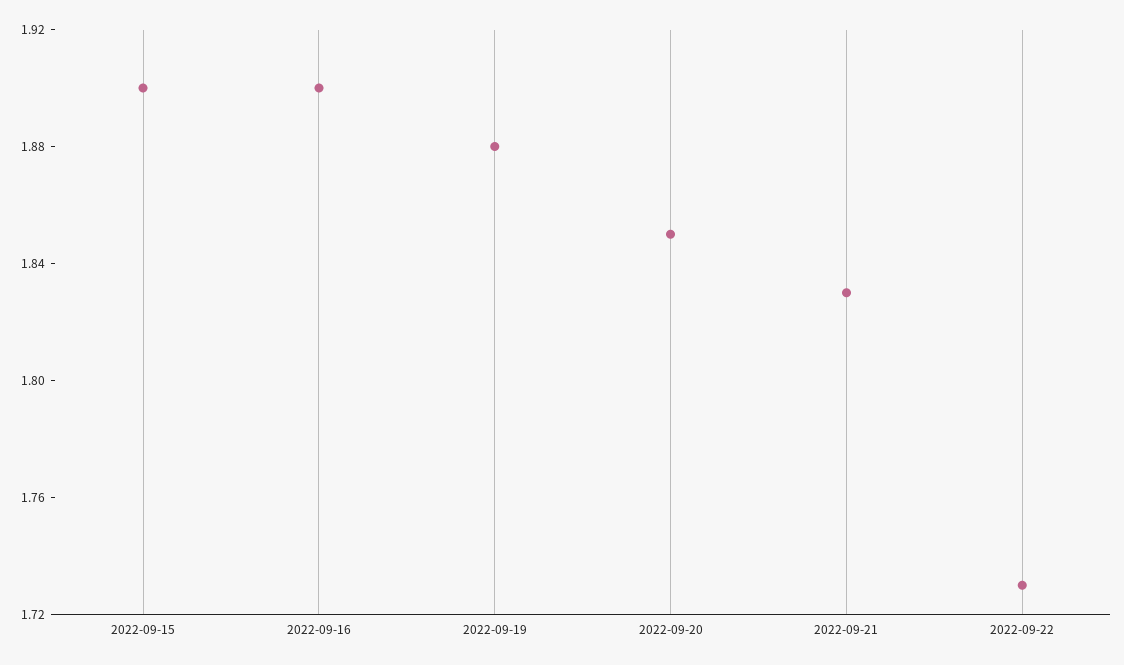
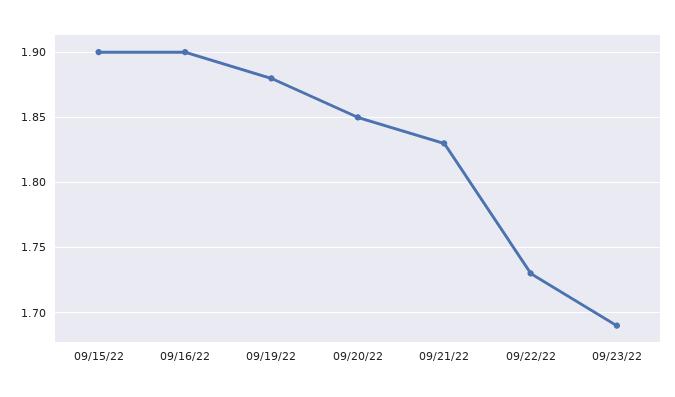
09/23/22: none -> 1.69

